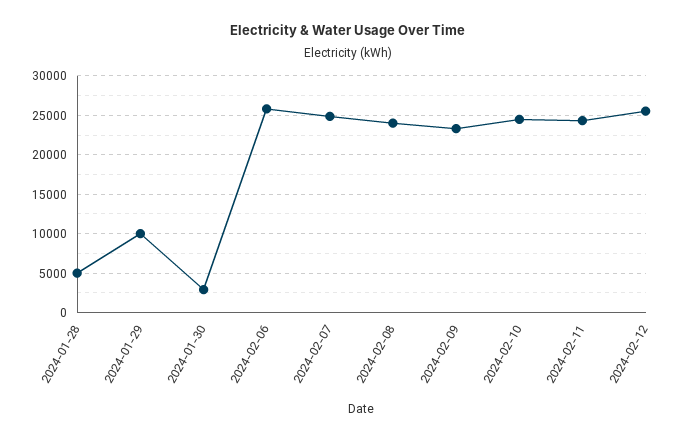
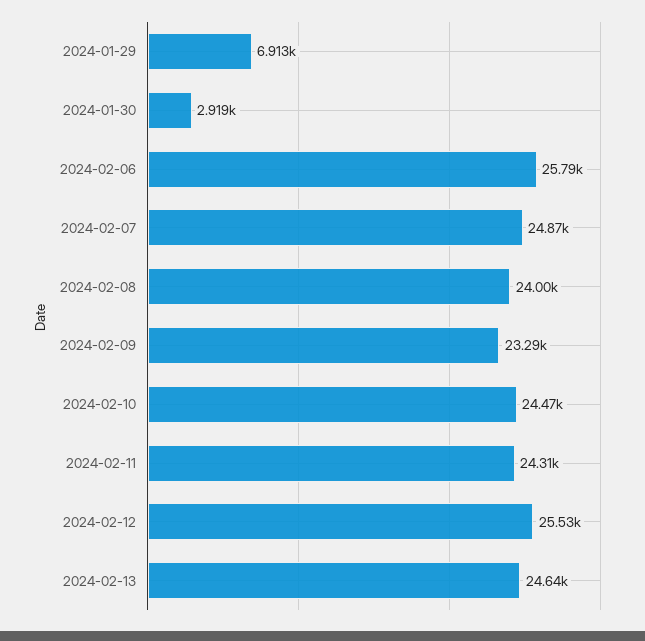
2024-01-28: 5000 -> none
2024-01-29: 10000 -> 6913
2024-02-13: none -> 24640

